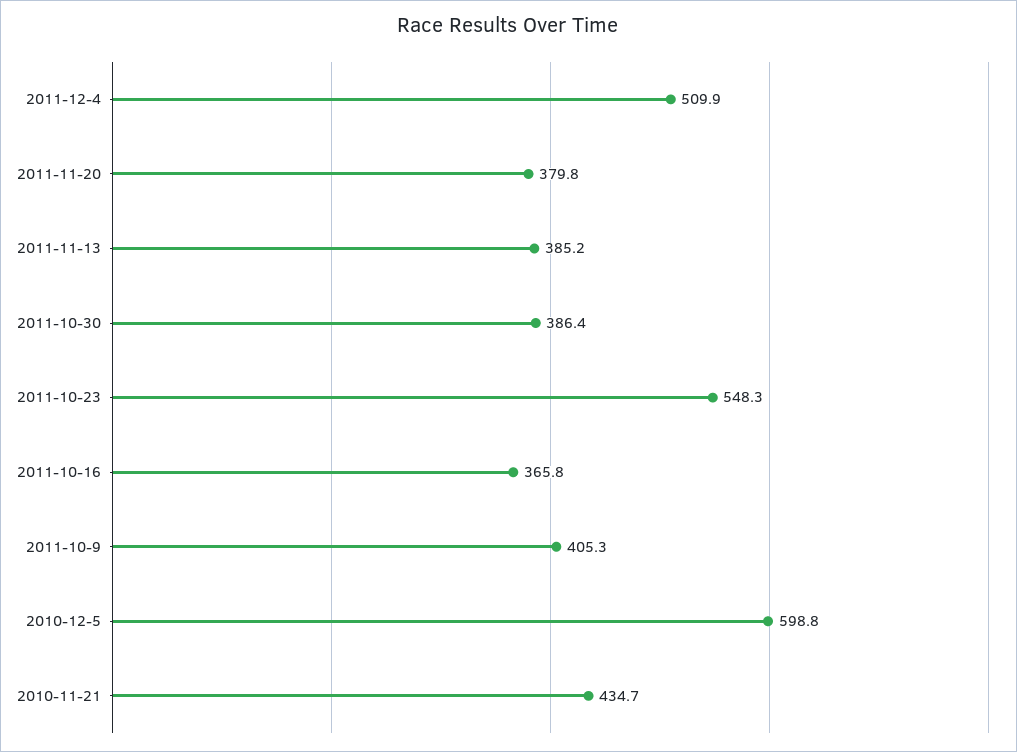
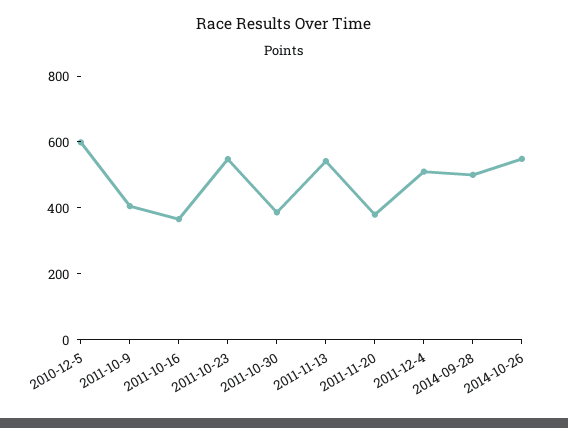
2011-11-13: 385.2 -> 550
2010-11-21: 434.7 -> none
2014-09-28: none -> 500
2014-10-26: none -> 550

